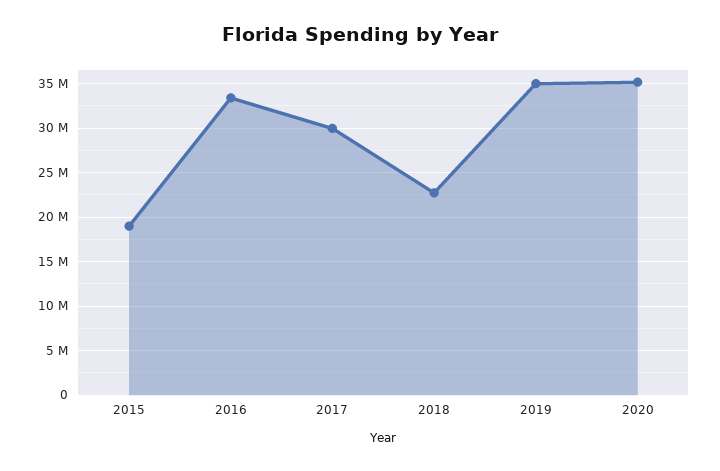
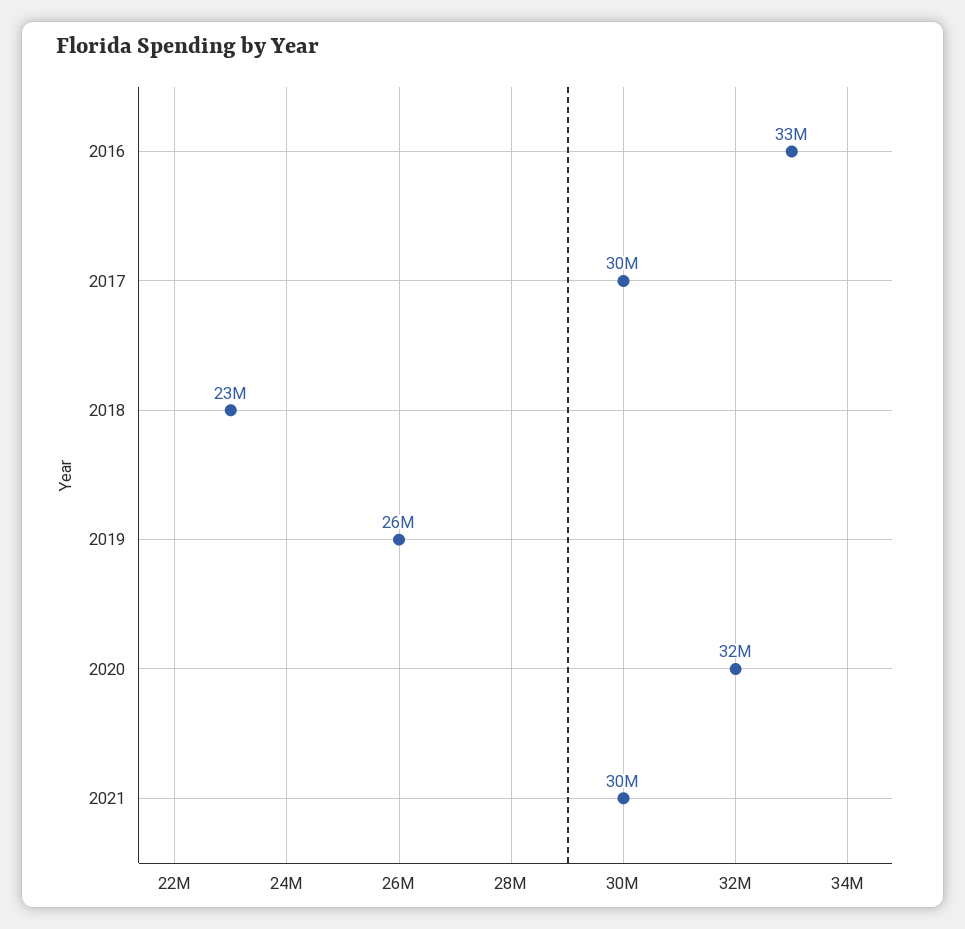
2015: 19000000 -> none
2019: 35000000 -> 26000000
2020: 35000000 -> 32000000
2021: none -> 30000000

